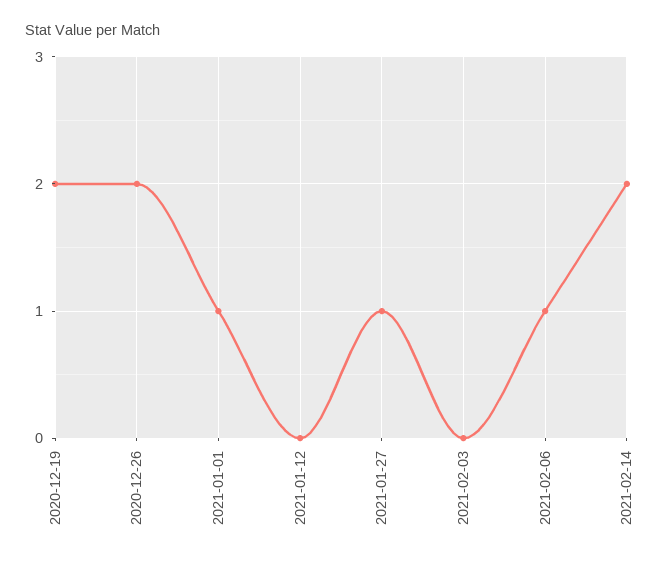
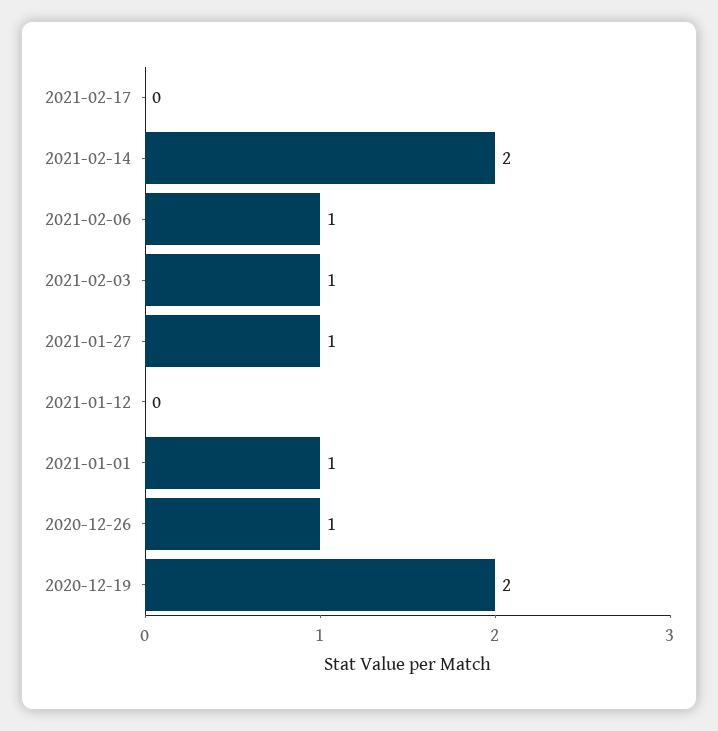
2020-12-26: 2 -> 1
2021-02-03: 0 -> 1
2021-02-17: none -> 0

